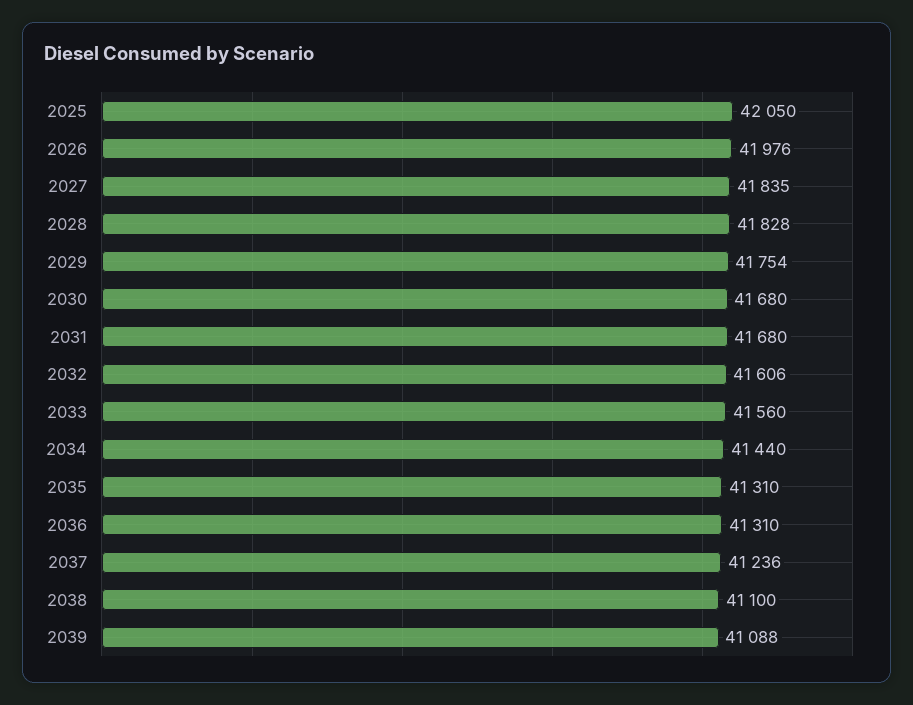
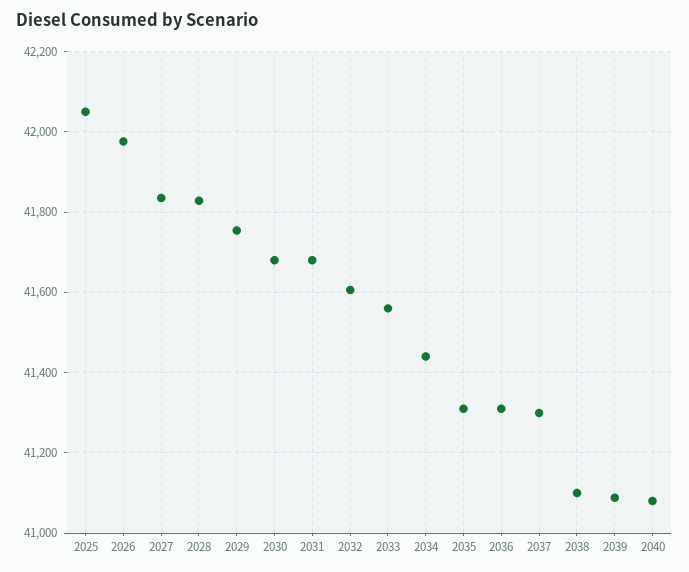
2037: 41236 -> 41300
2040: none -> 41080

